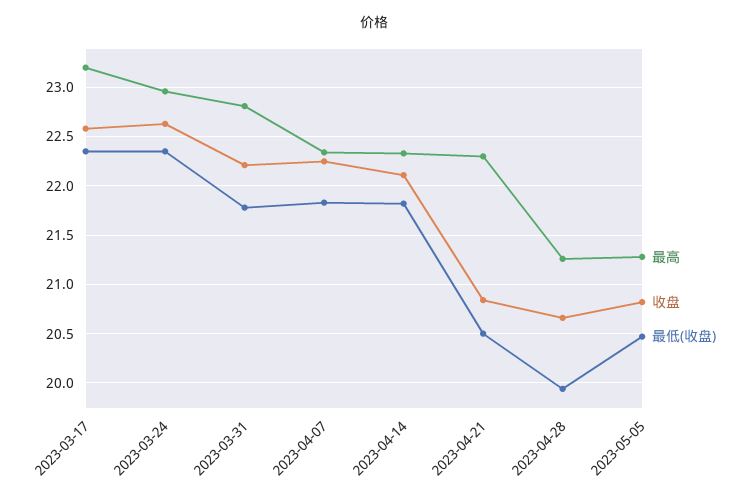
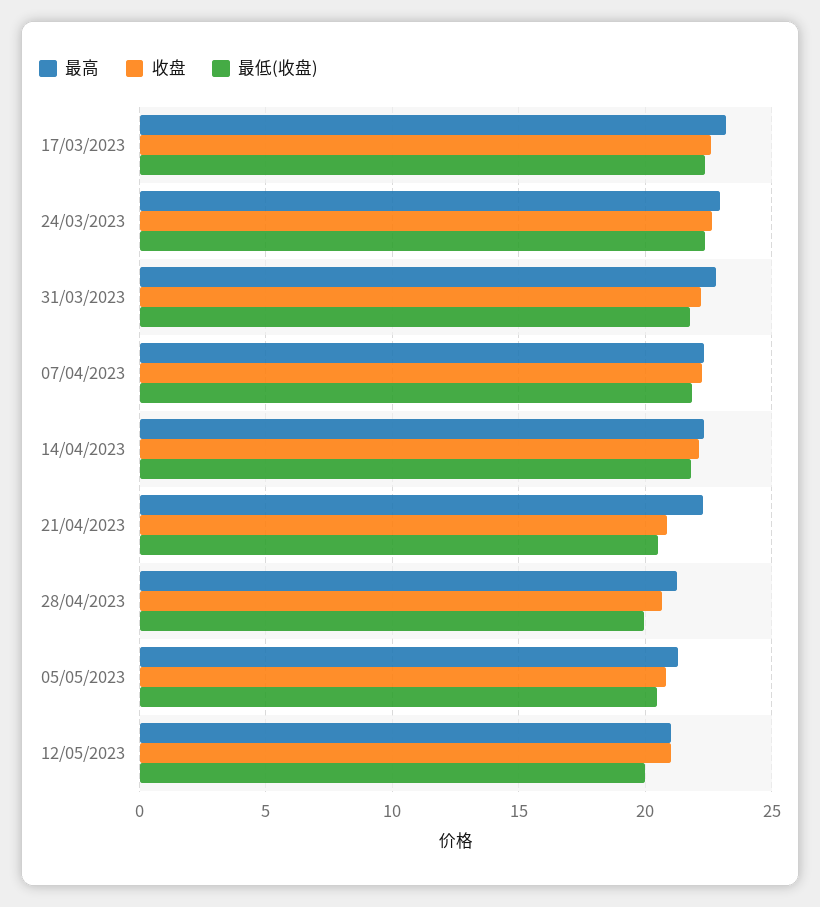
最高, 12/05/2023: none -> 21
收盘, 12/05/2023: none -> 21
最低(收盘), 12/05/2023: none -> 20

